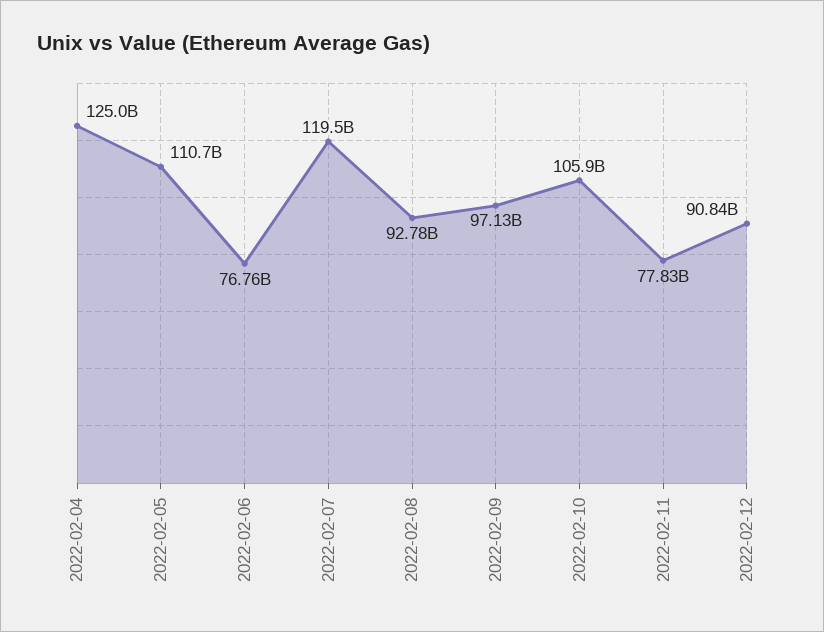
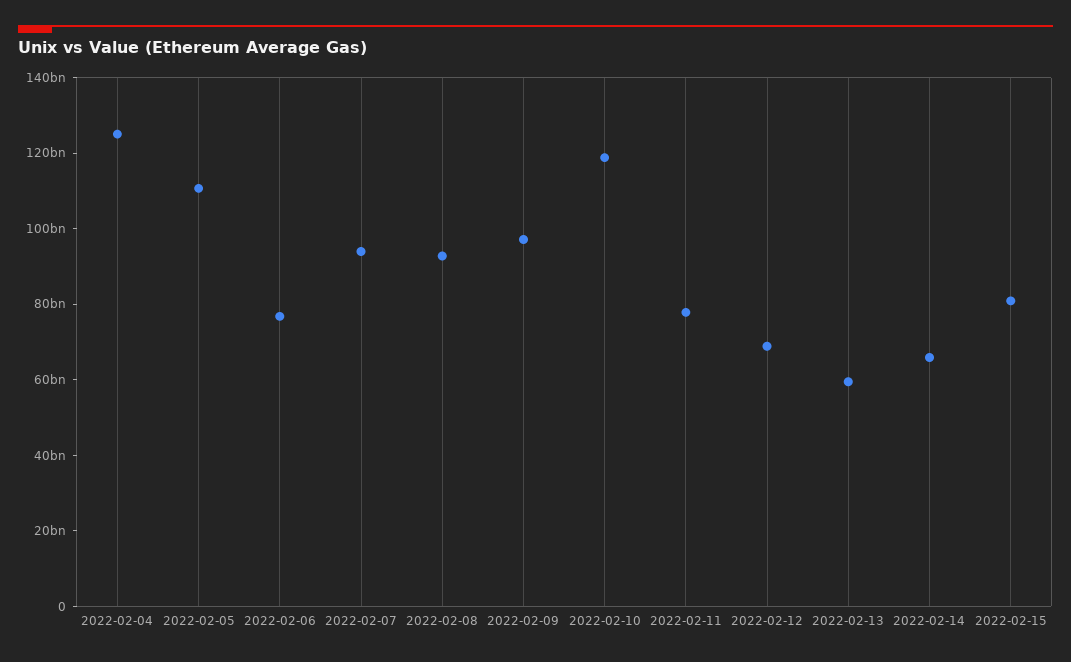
2022-02-07: 119500000000 -> 95000000000
2022-02-10: 105900000000 -> 120000000000
2022-02-12: 90840000000 -> 70000000000
2022-02-13: none -> 60000000000
2022-02-14: none -> 65000000000
2022-02-15: none -> 80000000000

